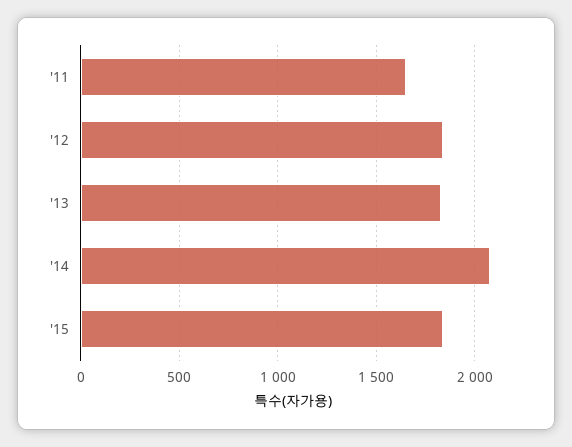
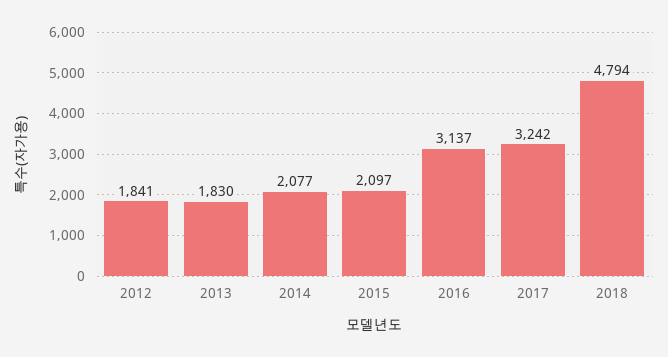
'11: 1650 -> none
'15: 1850 -> 2097
2016: none -> 3137
2017: none -> 3242
2018: none -> 4794

